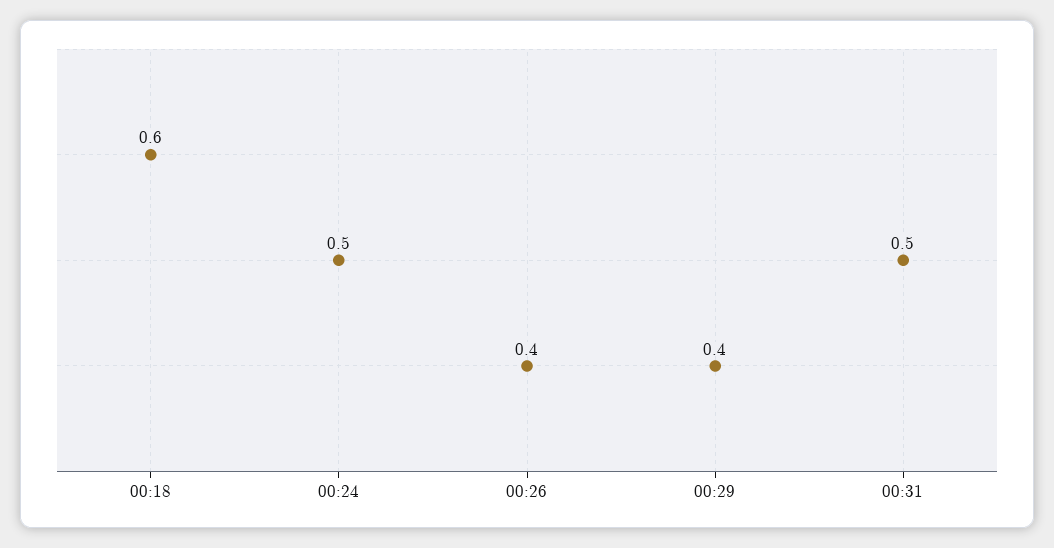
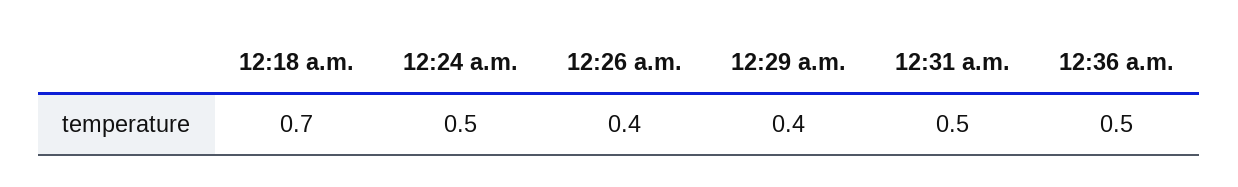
00:18: 0.6 -> 0.7
12:36 a.m.: none -> 0.5

